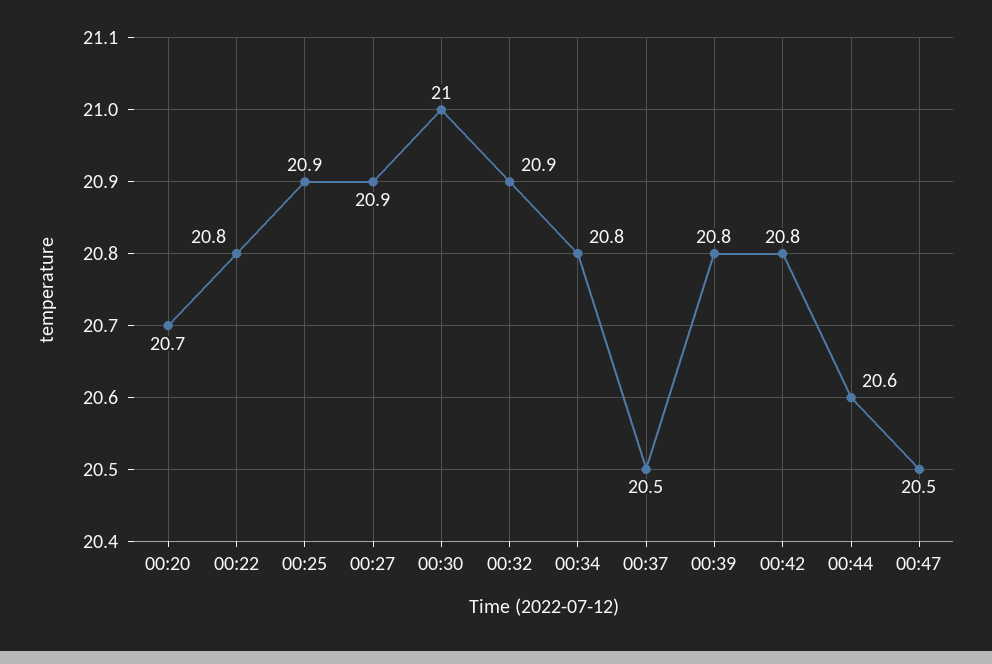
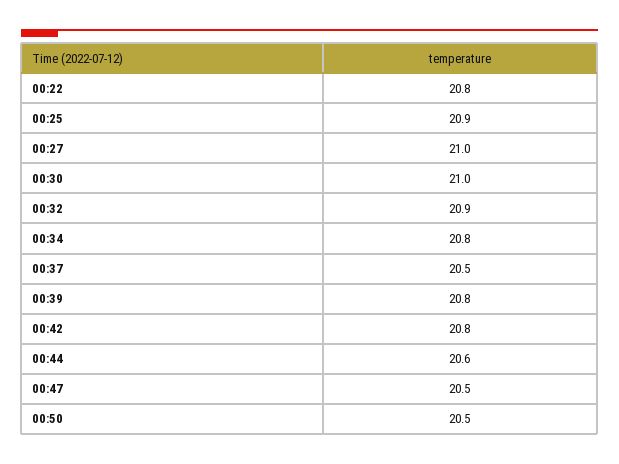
00:20: 20.7 -> none
00:27: 20.9 -> 21
00:50: none -> 20.5

